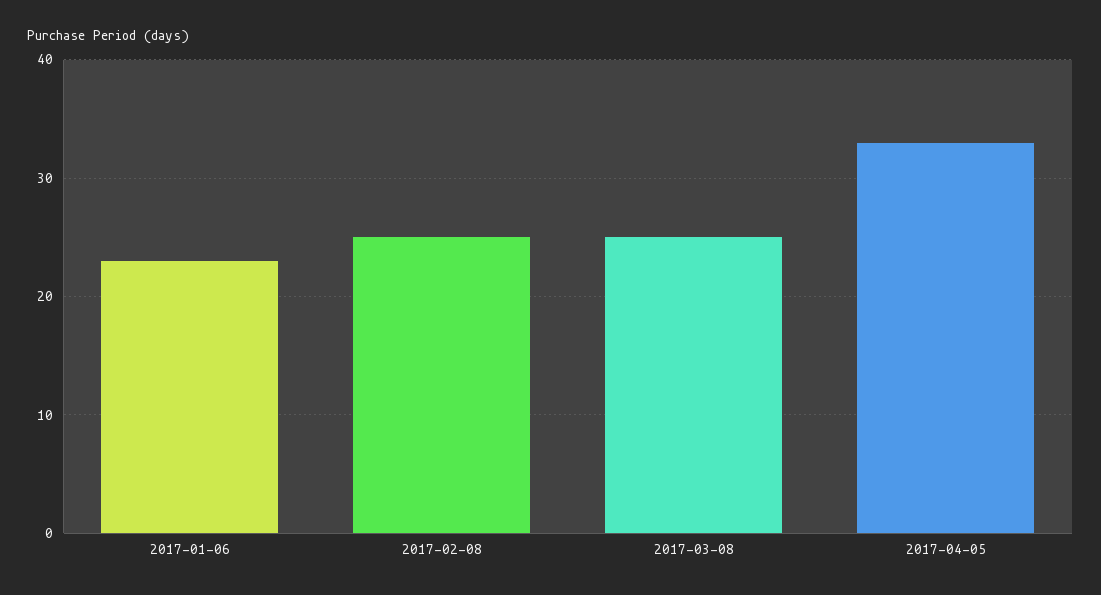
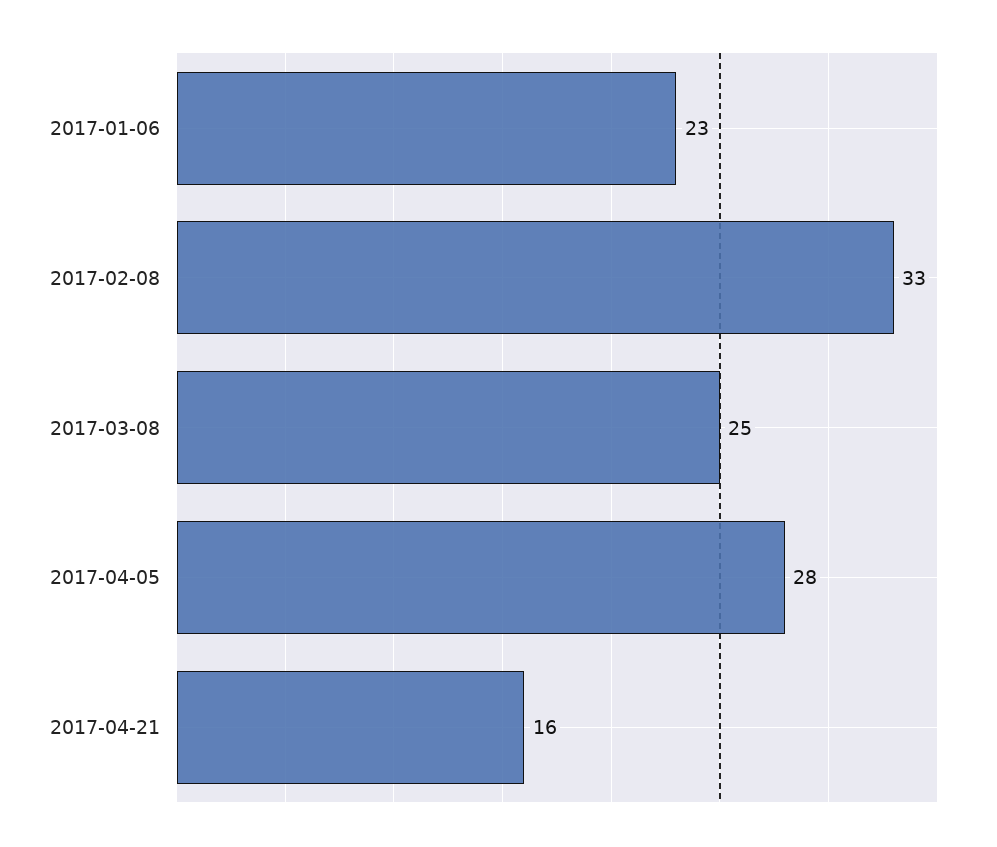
2017-02-08: 25 -> 33
2017-04-05: 33 -> 28
2017-04-21: none -> 16

